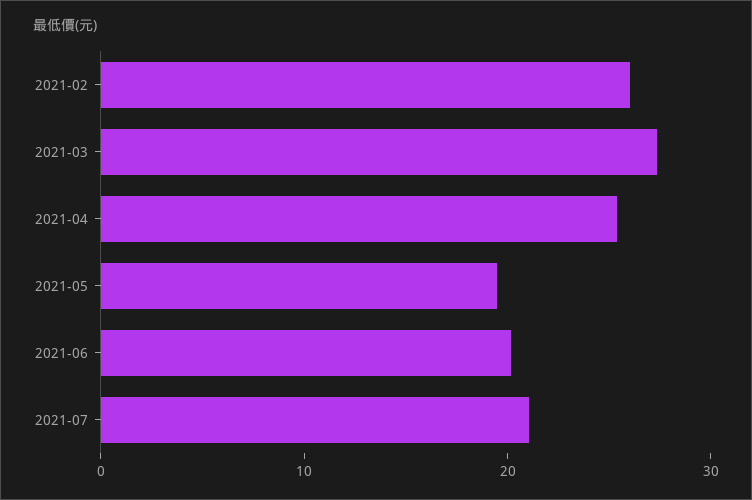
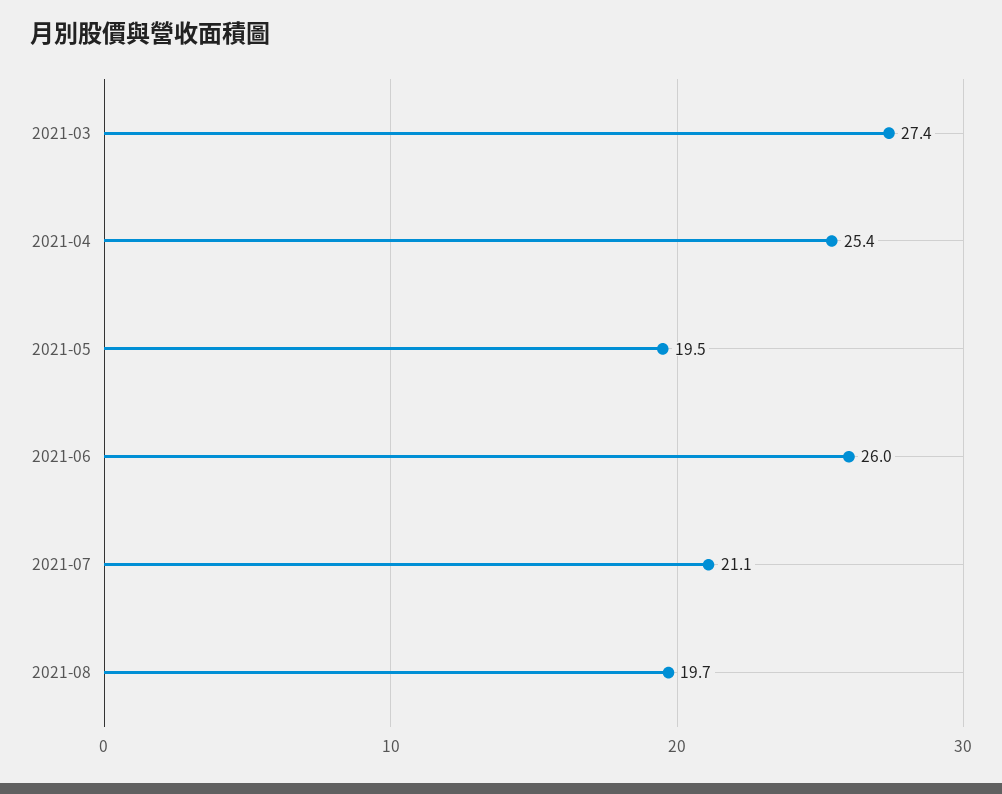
2021-02: 26 -> none
2021-06: 20 -> 26
2021-08: none -> 19.7

